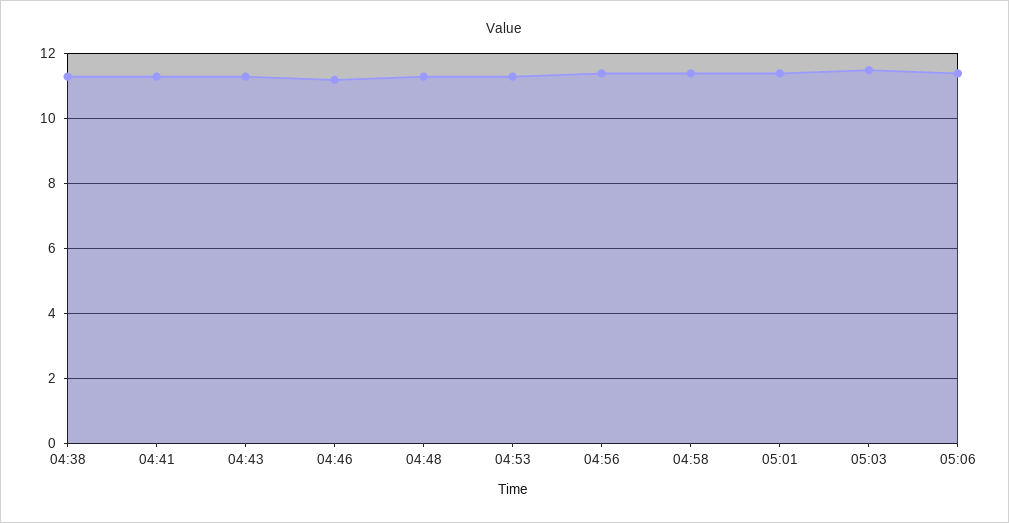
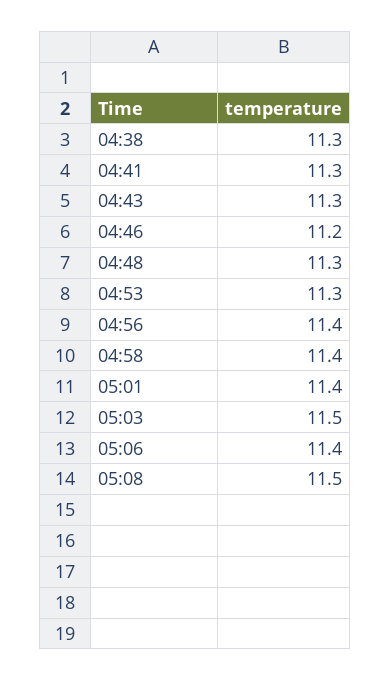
05:08: none -> 11.5

